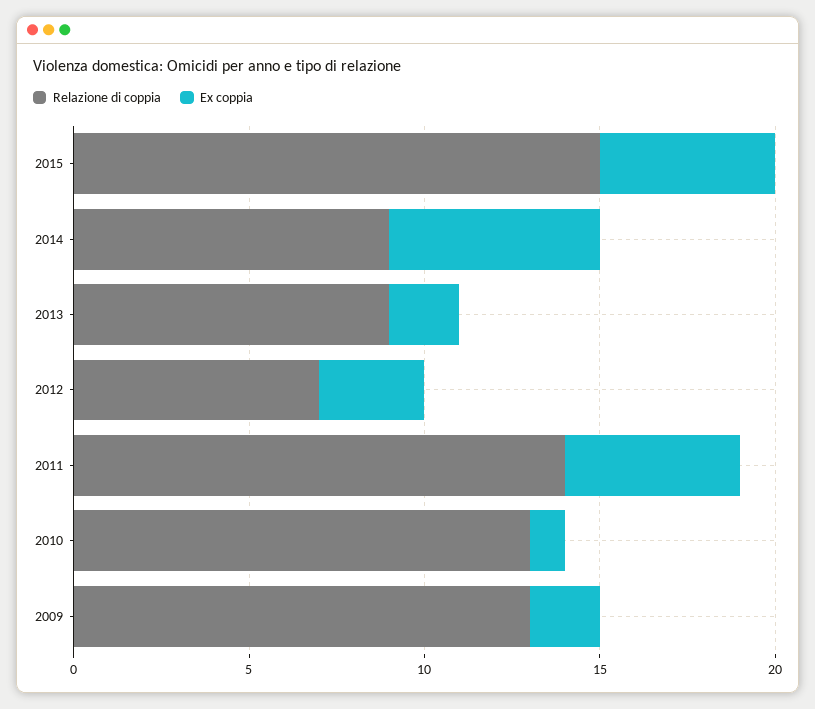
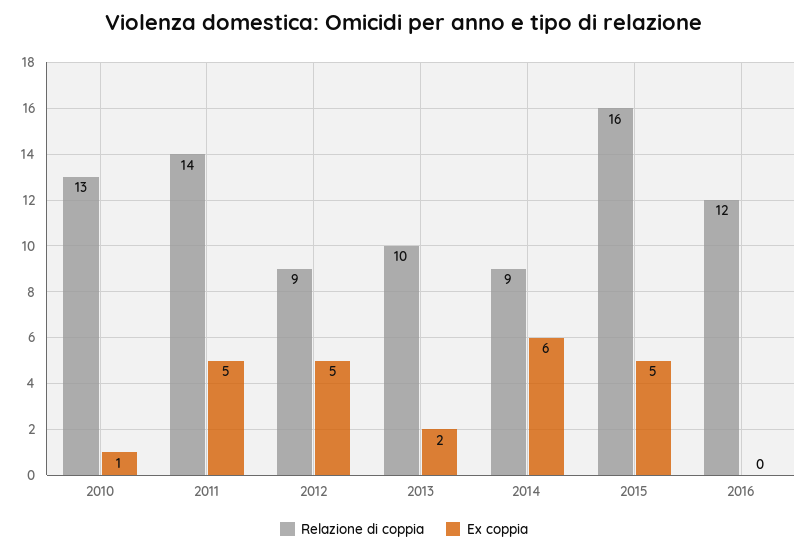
Relazione di coppia, 2015: 15 -> 16
Relazione di coppia, 2013: 9 -> 10
Relazione di coppia, 2012: 7 -> 9
Ex coppia, 2012: 3 -> 5
Relazione di coppia, 2009: 13 -> none
Ex coppia, 2009: 2 -> none
Relazione di coppia, 2016: none -> 12
Ex coppia, 2016: none -> 0

